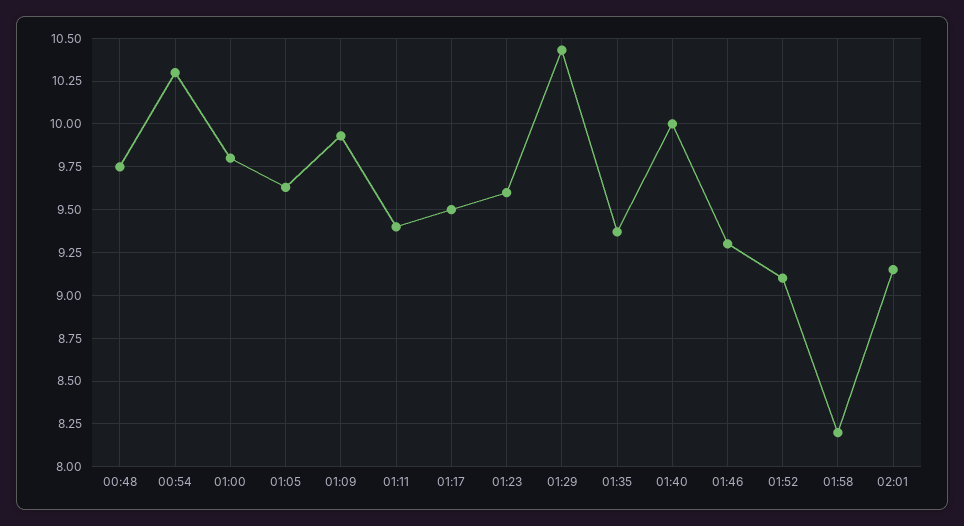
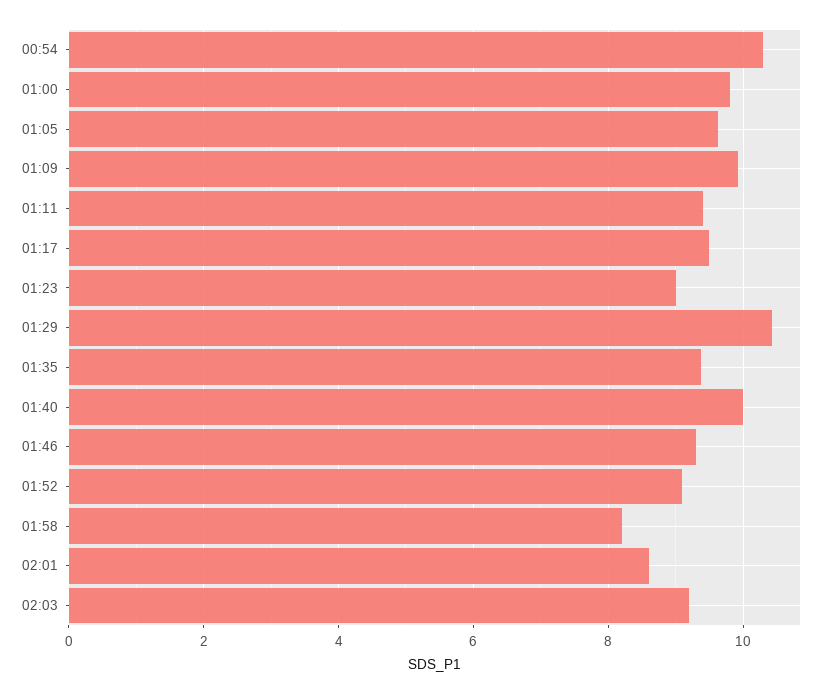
00:48: 9.75 -> none
01:23: 9.6 -> 9
02:01: 9.15 -> 8.6
02:03: none -> 9.2

